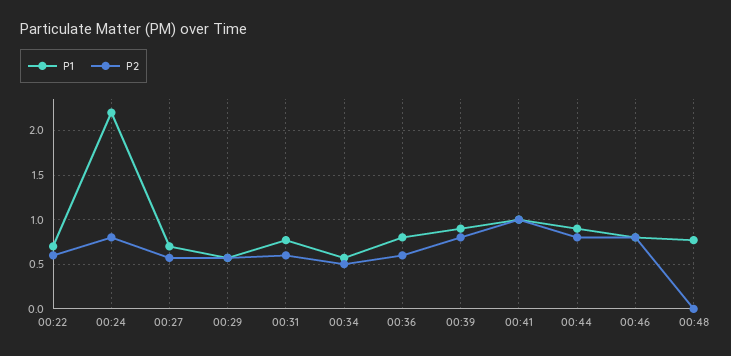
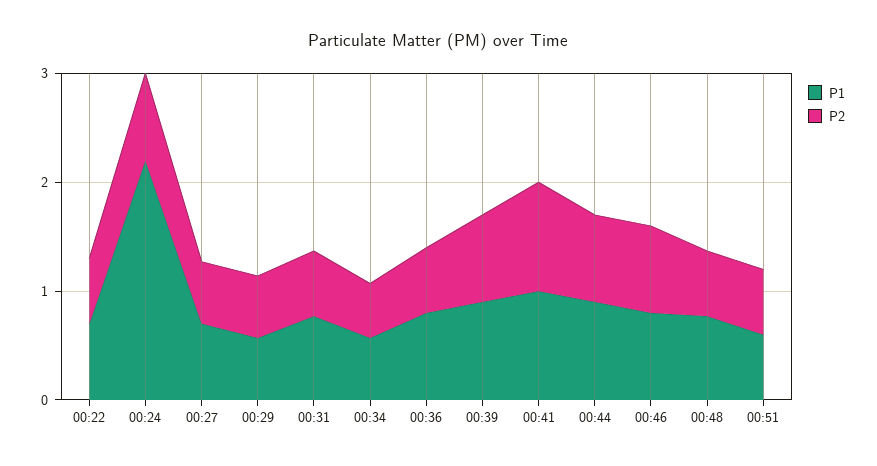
P2, 00:48: 0 -> 0.6
P1, 00:51: none -> 0.6
P2, 00:51: none -> 0.6

